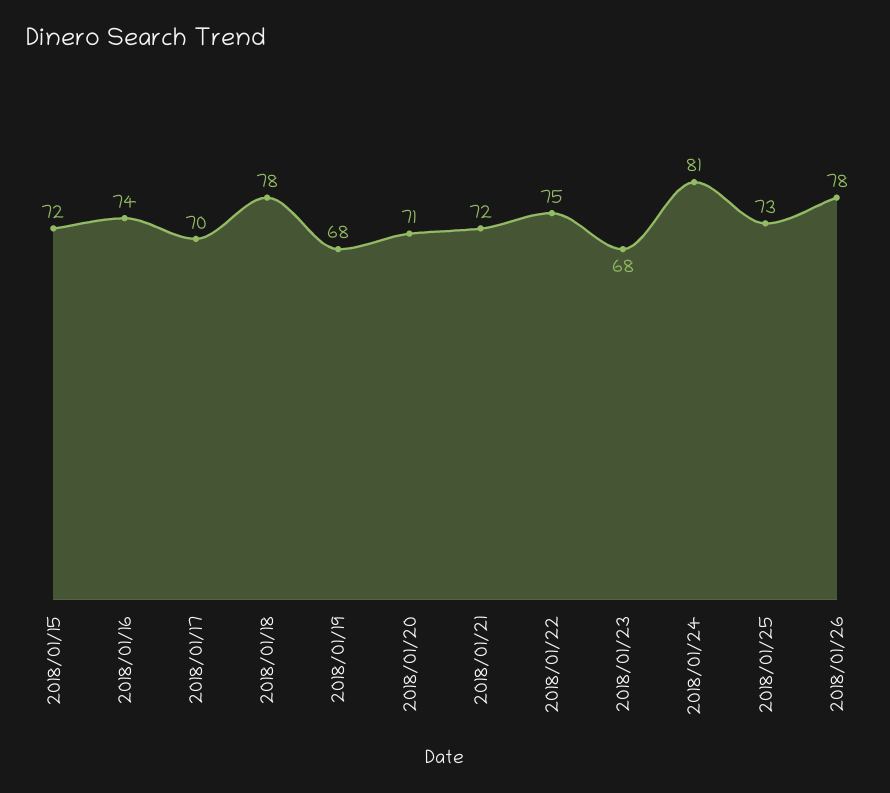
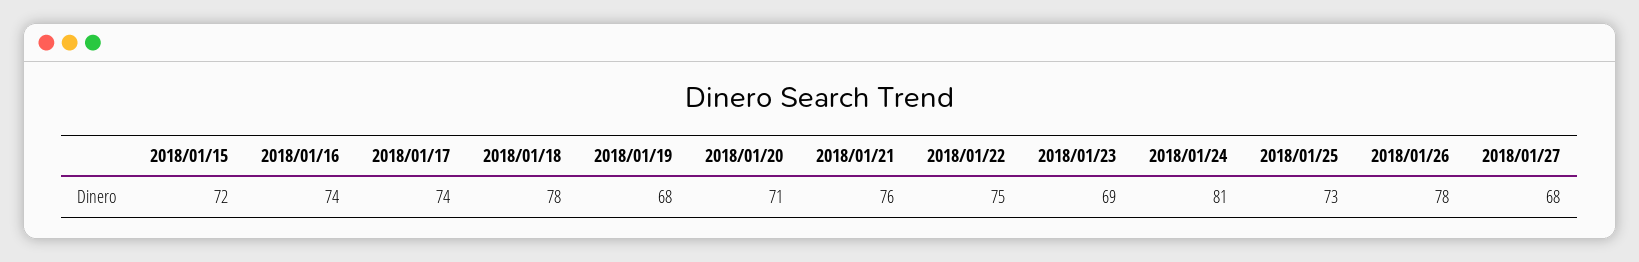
2018/01/17: 70 -> 74
2018/01/21: 72 -> 76
2018/01/23: 68 -> 69
2018/01/27: none -> 68

